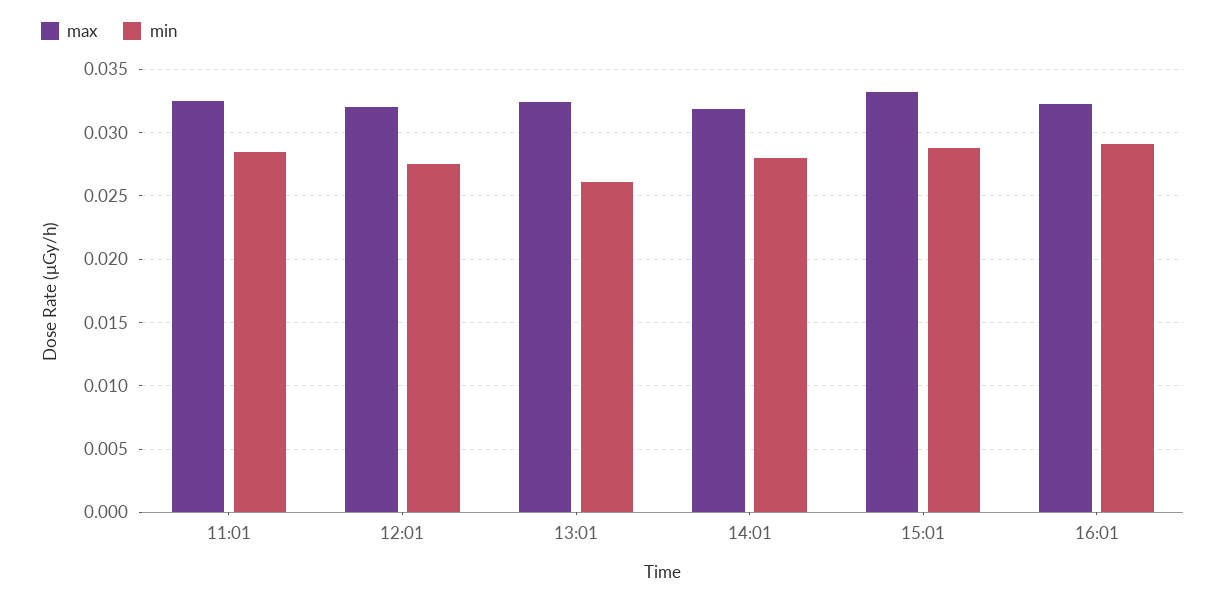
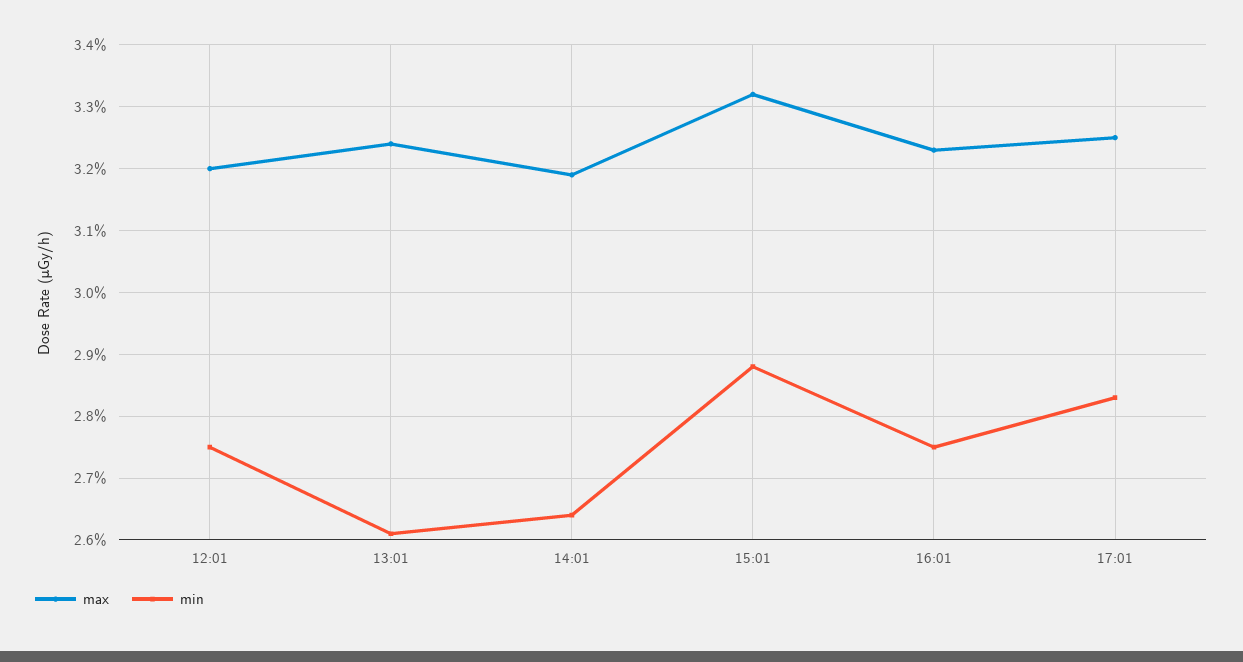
max, 11:01: 0.0325 -> none
min, 11:01: 0.0285 -> none
min, 14:01: 0.028 -> 0.0264
min, 16:01: 0.029 -> 0.0275
max, 17:01: none -> 0.0325
min, 17:01: none -> 0.0283

